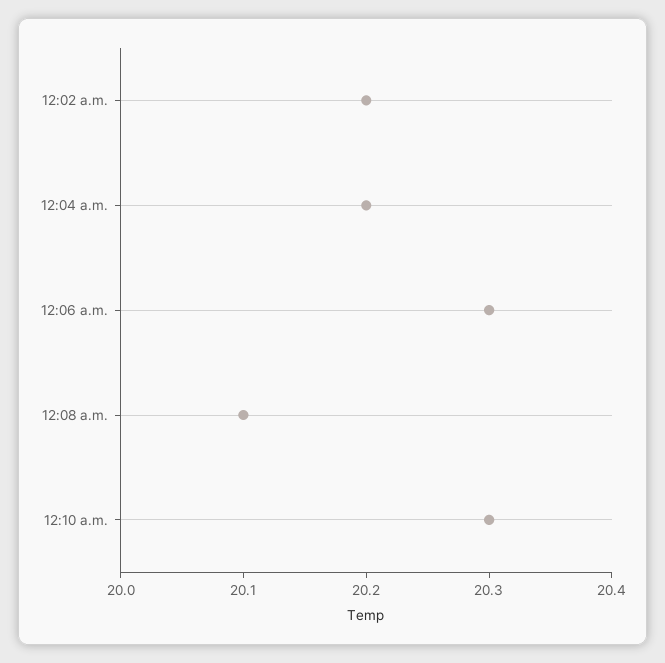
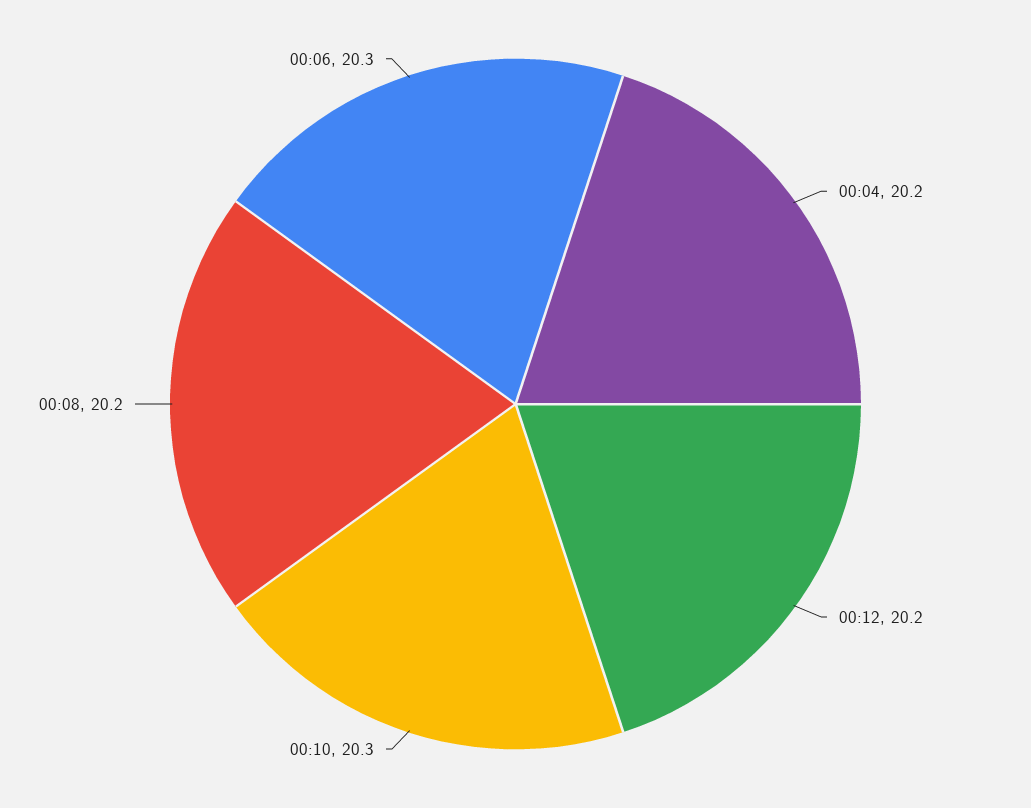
12:02 a.m.: 20.2 -> none
12:08 a.m.: 20.1 -> 20.2
00:12: none -> 20.2

